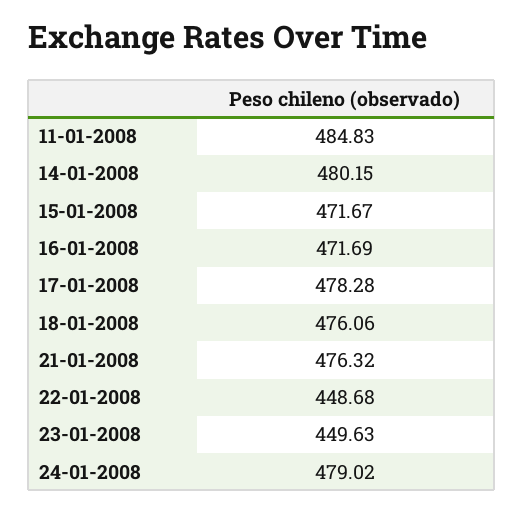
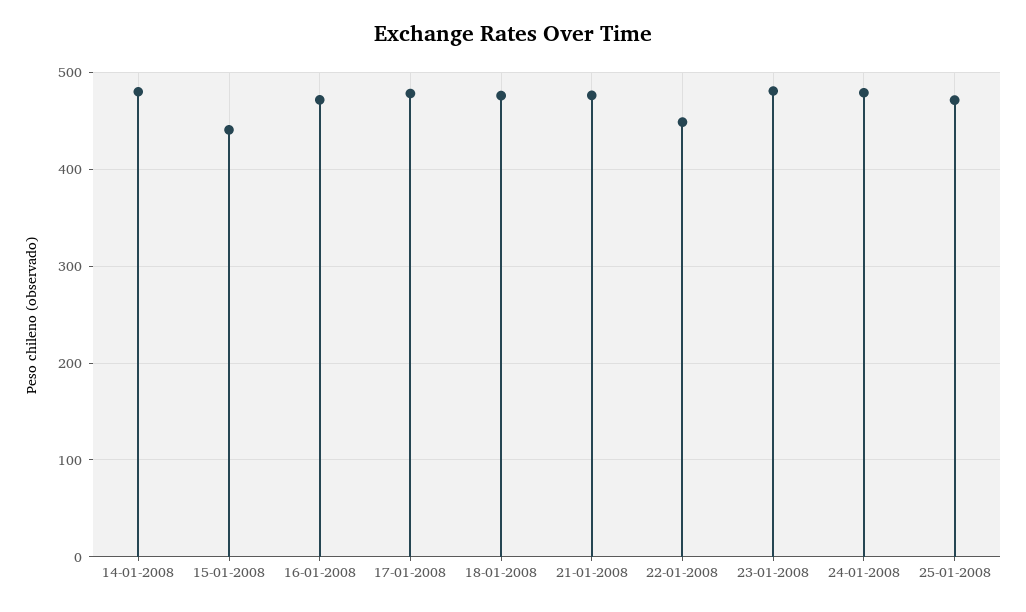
11-01-2008: 484.83 -> none
15-01-2008: 471.67 -> 440
23-01-2008: 449.63 -> 480
25-01-2008: none -> 470

